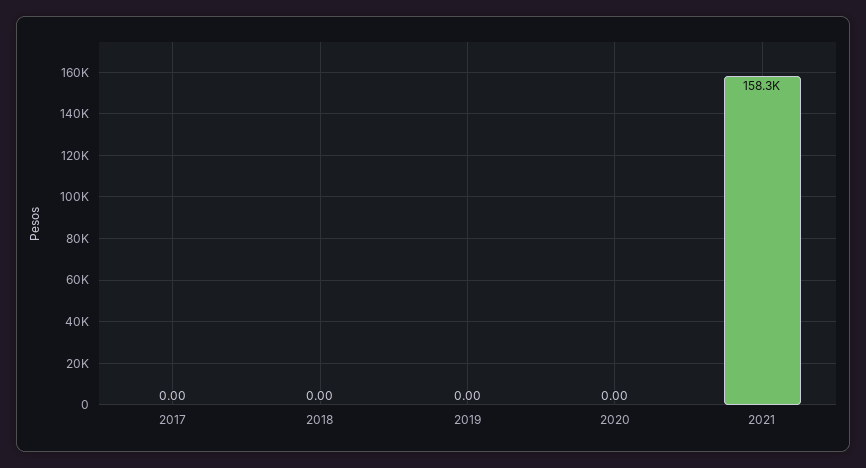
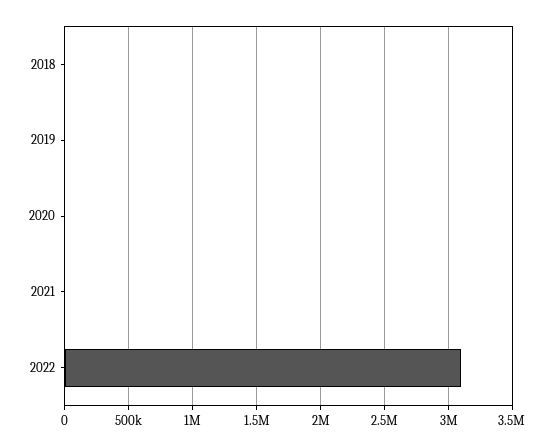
2017: 0 -> none
2021: 158300 -> 0
2022: none -> 3100000

